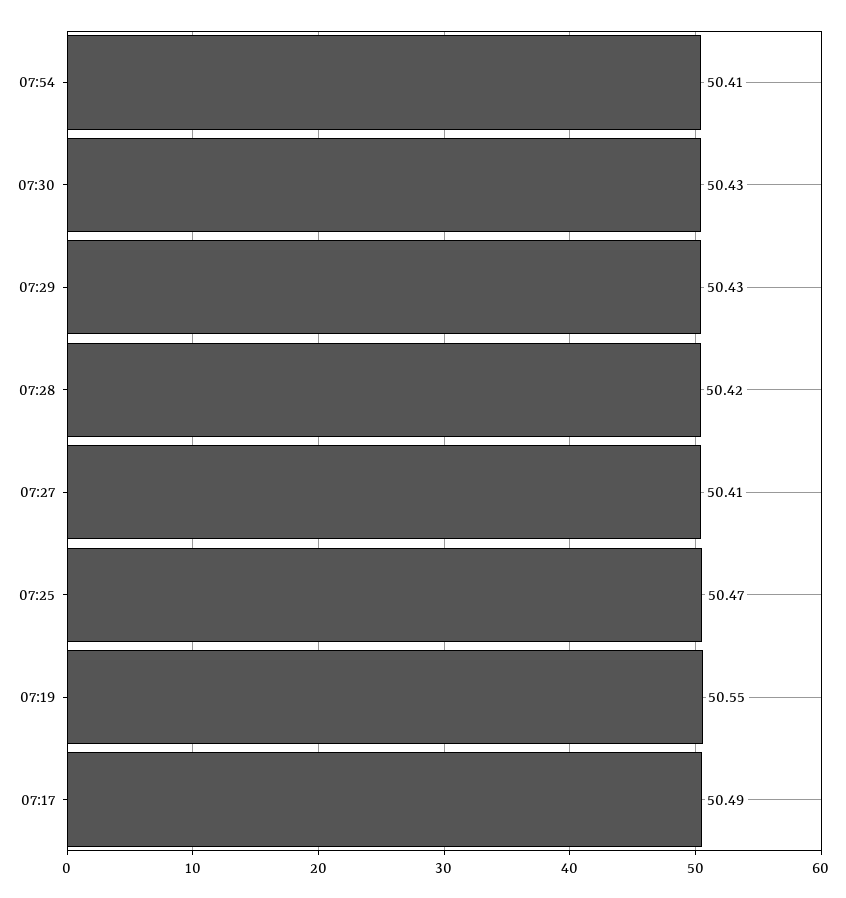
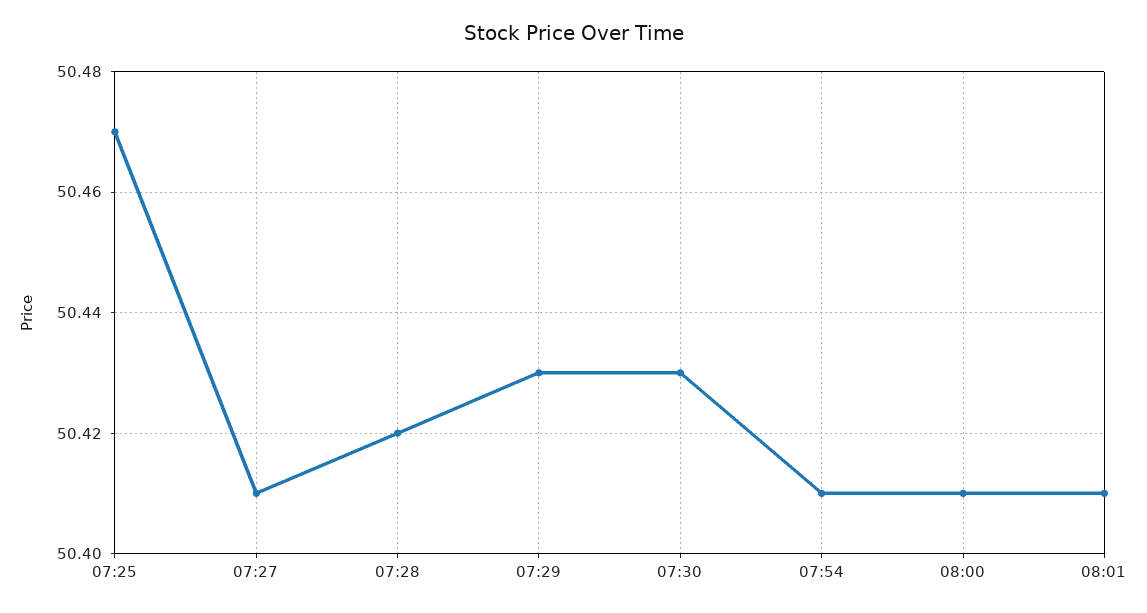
07:19: 50.55 -> none
07:17: 50.49 -> none
08:00: none -> 50.41
08:01: none -> 50.41

